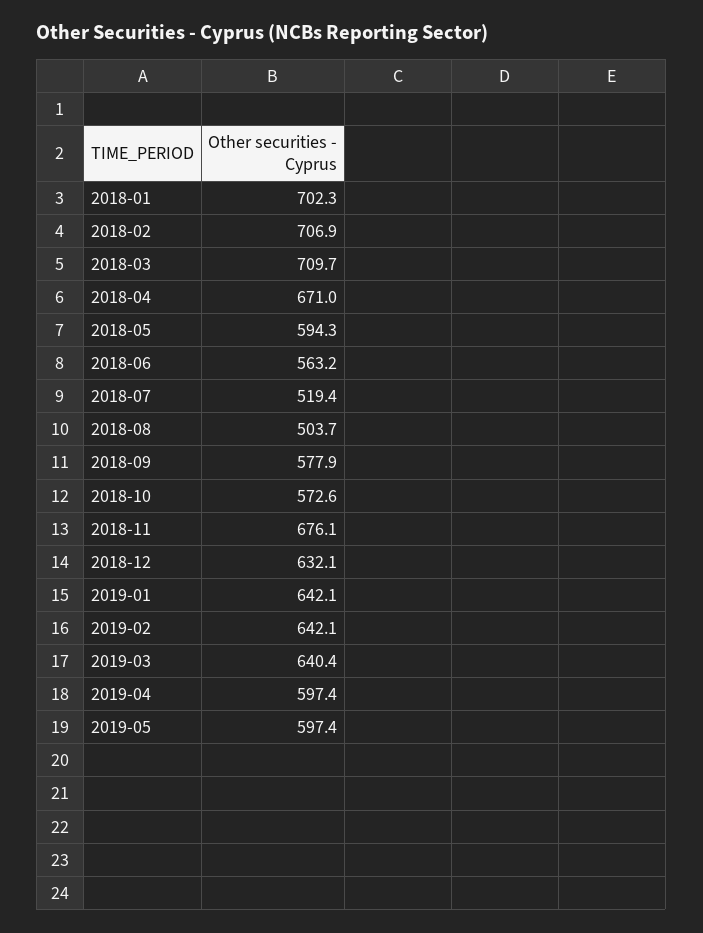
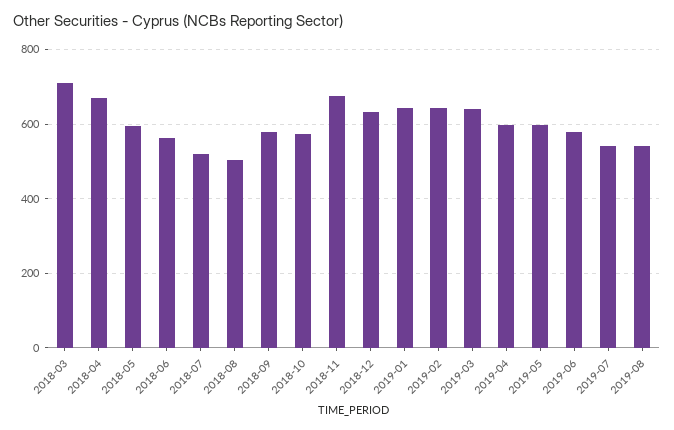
2018-01: 702.3 -> none
2018-02: 706.9 -> none
2019-06: none -> 580
2019-07: none -> 540
2019-08: none -> 540

